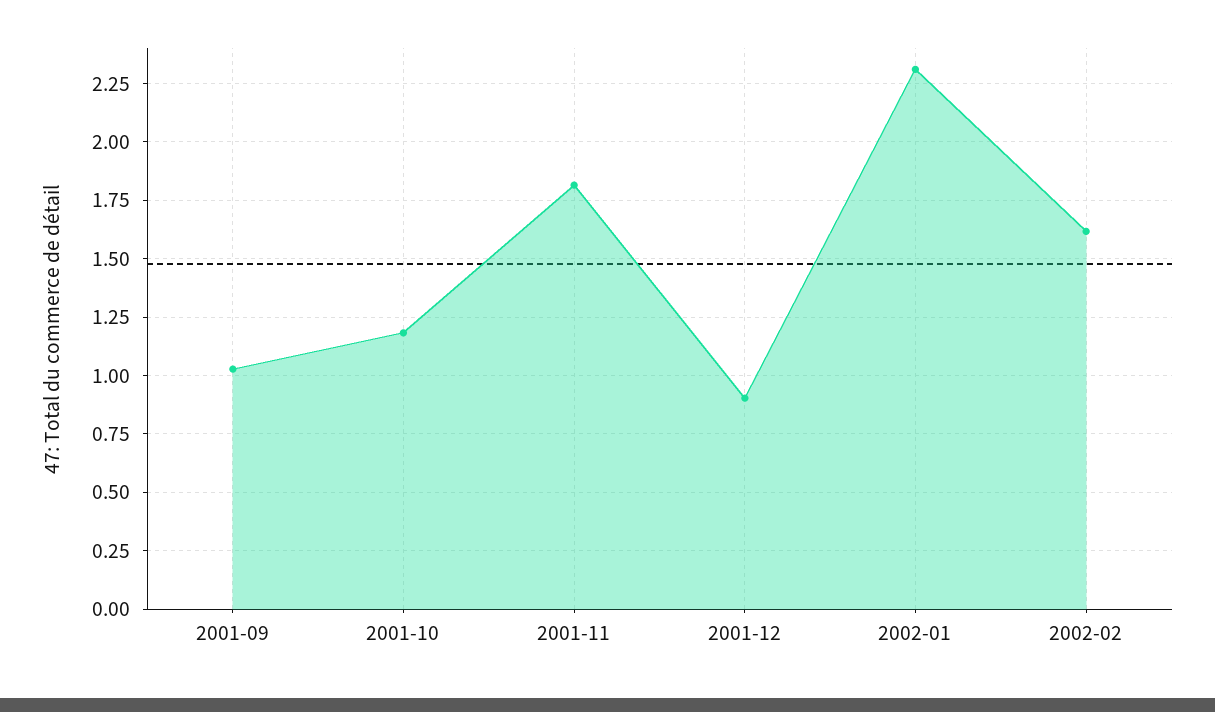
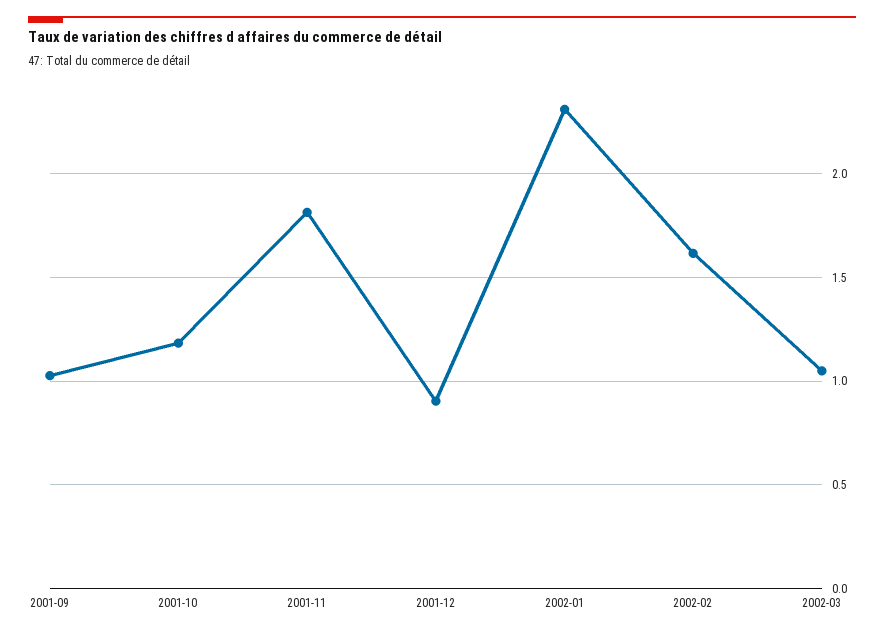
2002-03: none -> 1.05

